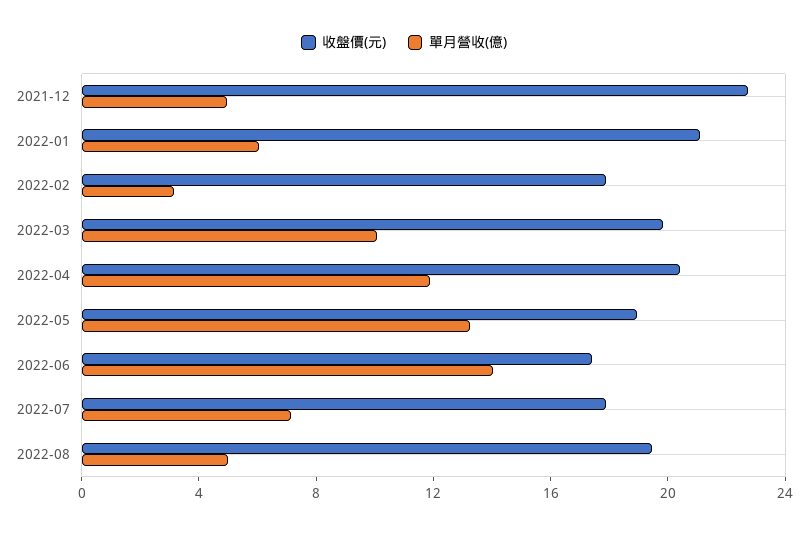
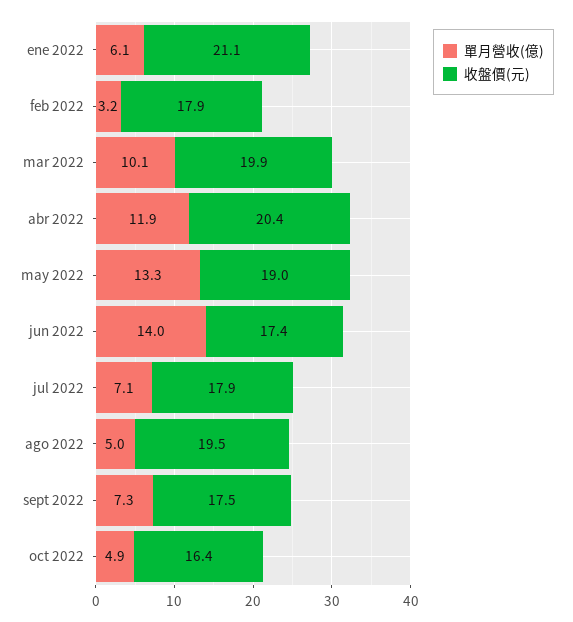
收盤價(元), 2021-12: 23 -> none
單月營收(億), 2021-12: 5 -> none
單月營收(億), sept 2022: none -> 7.3
收盤價(元), sept 2022: none -> 17.5
單月營收(億), oct 2022: none -> 4.9
收盤價(元), oct 2022: none -> 16.4

